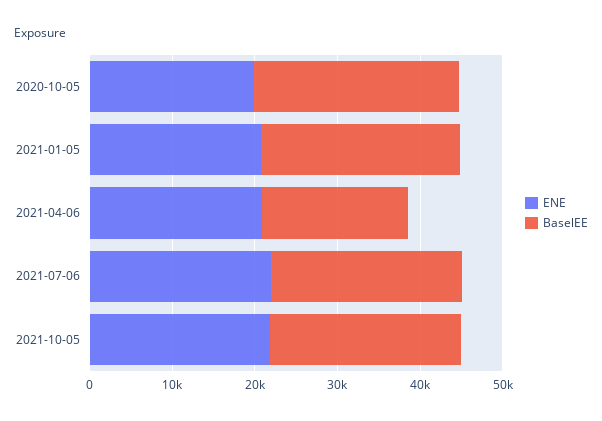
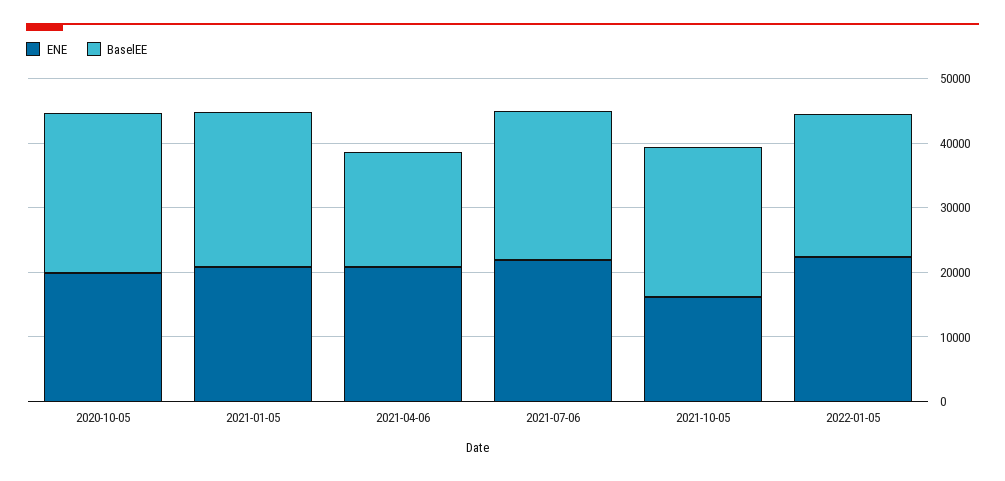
ENE, 2021-10-05: 22000 -> 16000
ENE, 2022-01-05: none -> 22000
BaselEE, 2022-01-05: none -> 22000

